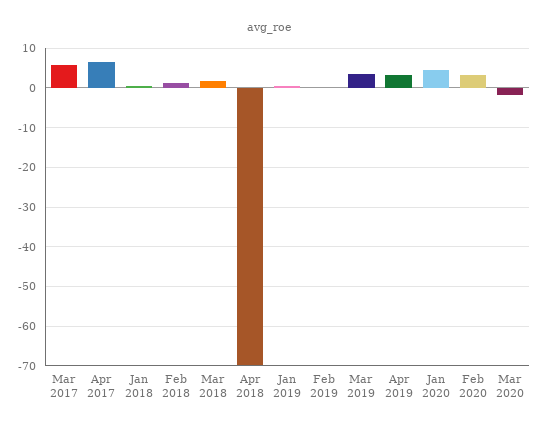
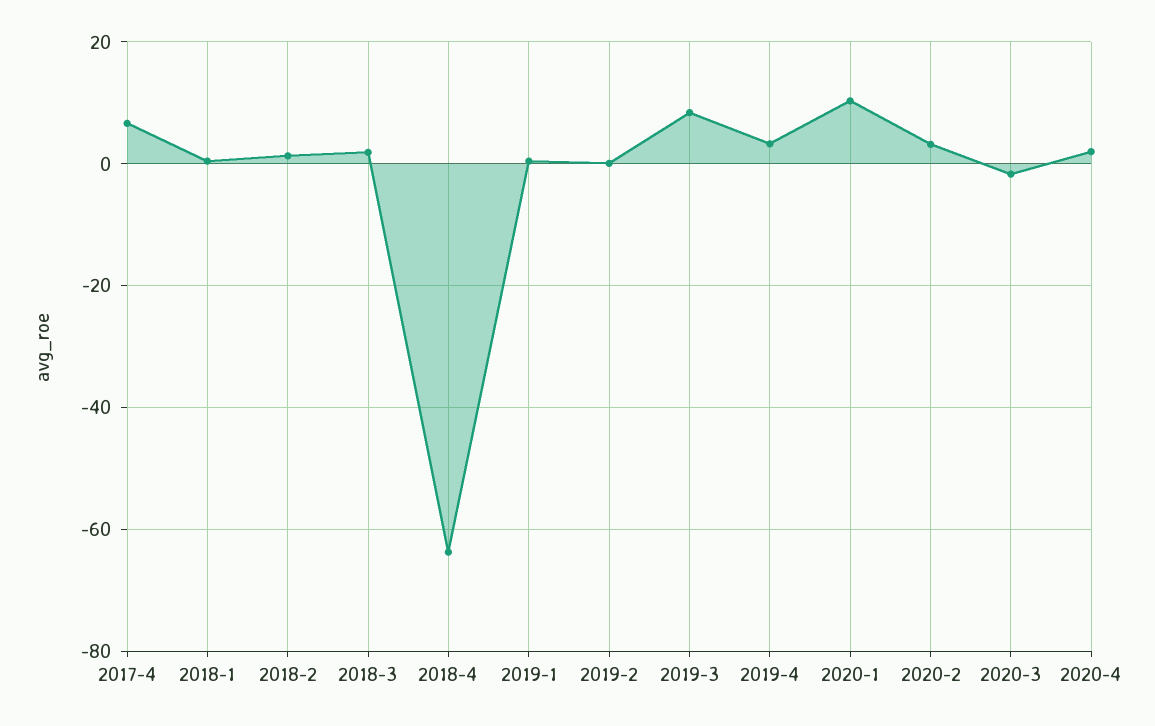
Mar 2017: 6 -> none
Apr 2018: -70 -> -64
Mar 2019: 4 -> 8
Jan 2020: 4 -> 10
2020-4: none -> 2

